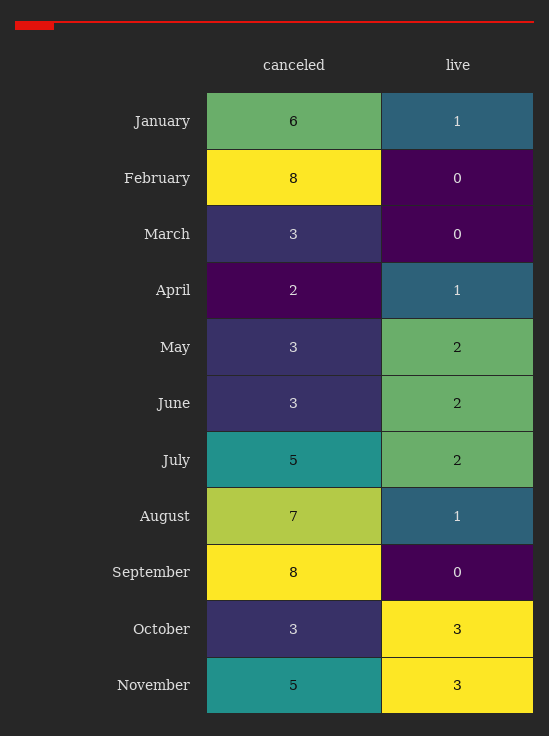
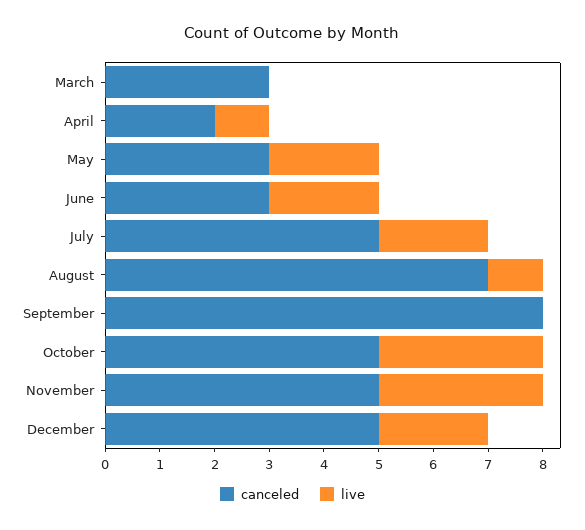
canceled, January: 6 -> none
live, January: 1 -> none
canceled, February: 8 -> none
live, February: 0 -> none
canceled, October: 3 -> 5
canceled, December: none -> 5
live, December: none -> 2

